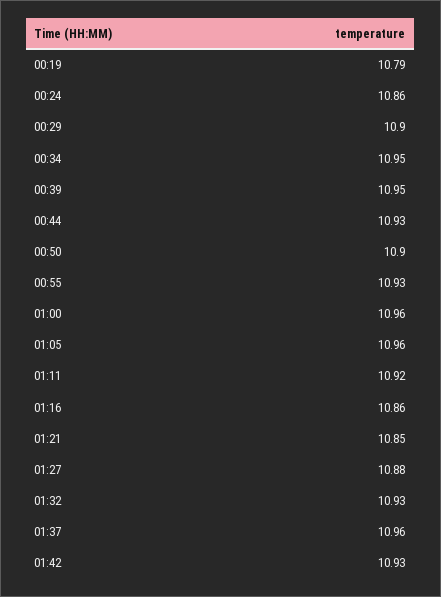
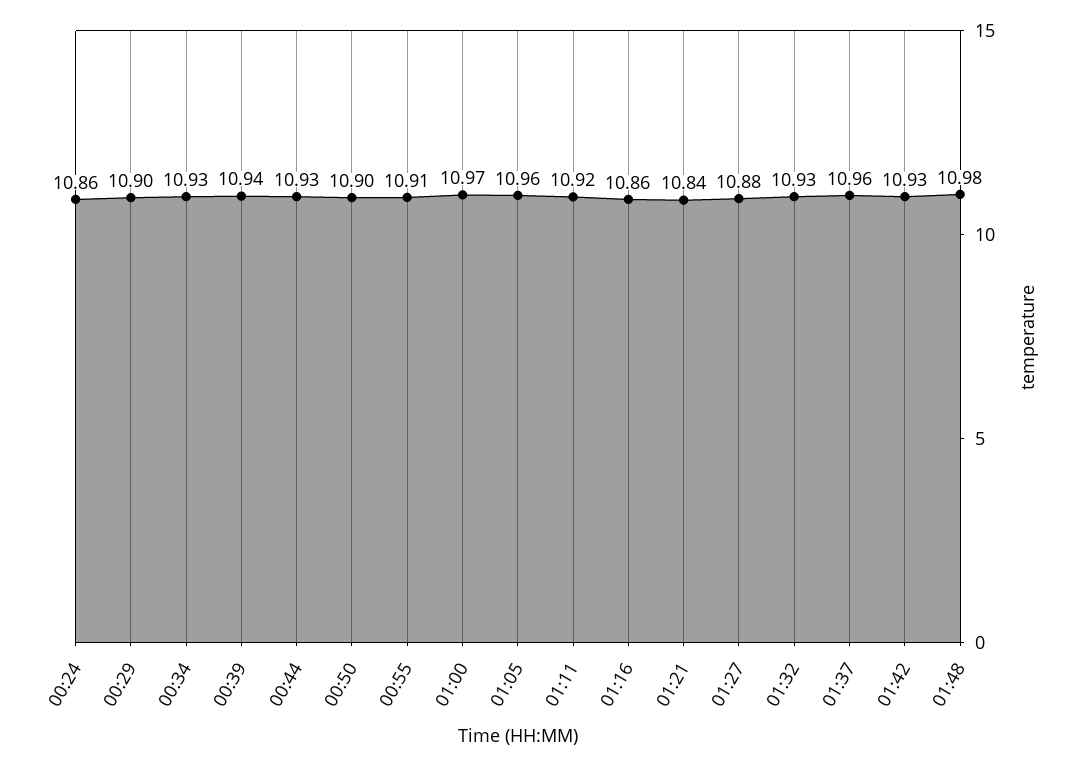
00:19: 10.79 -> none
00:34: 10.95 -> 10.93
00:39: 10.95 -> 10.94
00:55: 10.93 -> 10.91
01:00: 10.96 -> 10.97
01:21: 10.85 -> 10.84
01:48: none -> 10.98

